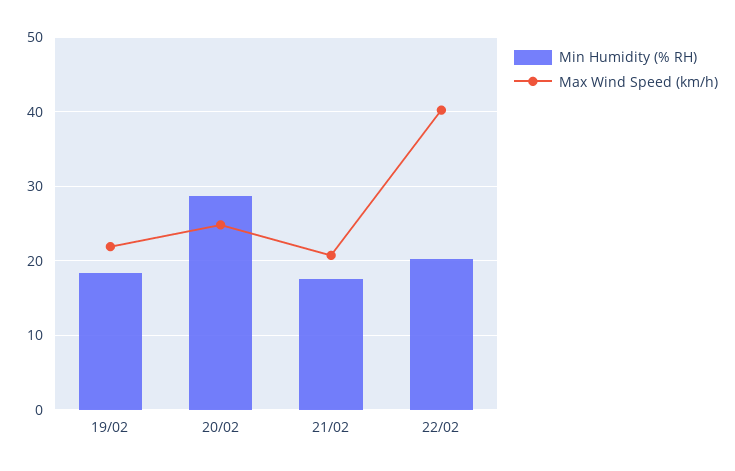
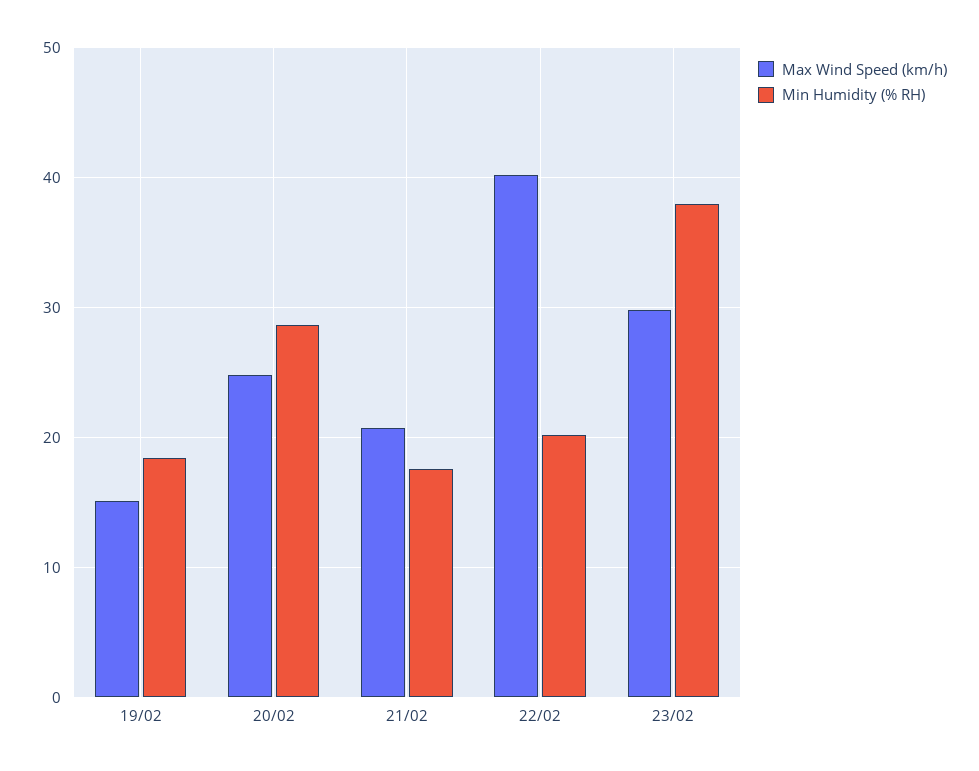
Max Wind Speed (km/h), 19/02: 22 -> 15
Max Wind Speed (km/h), 23/02: none -> 30
Min Humidity (% RH), 23/02: none -> 38

